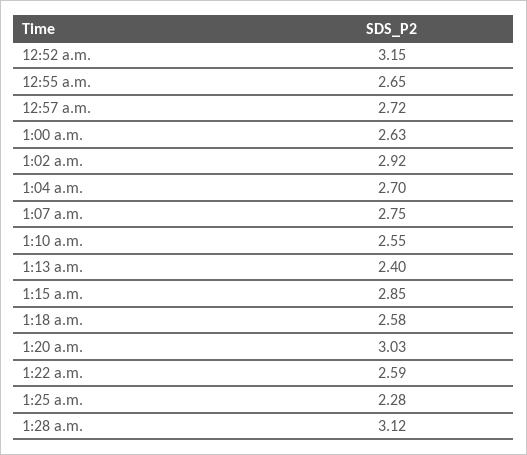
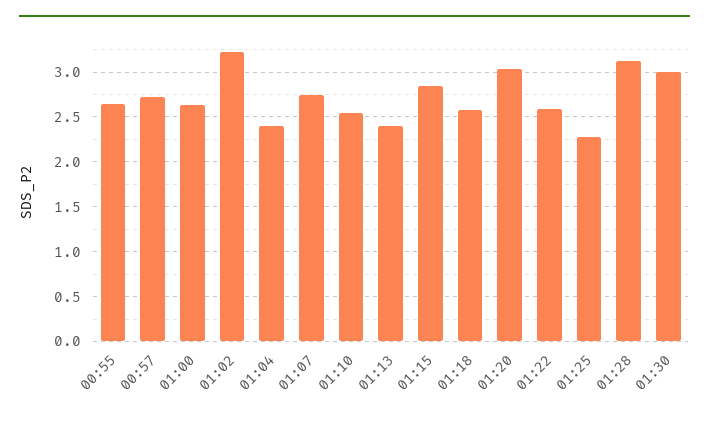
12:52 a.m.: 3.15 -> none
1:02 a.m.: 2.92 -> 3.2
1:04 a.m.: 2.7 -> 2.4
01:30: none -> 3

